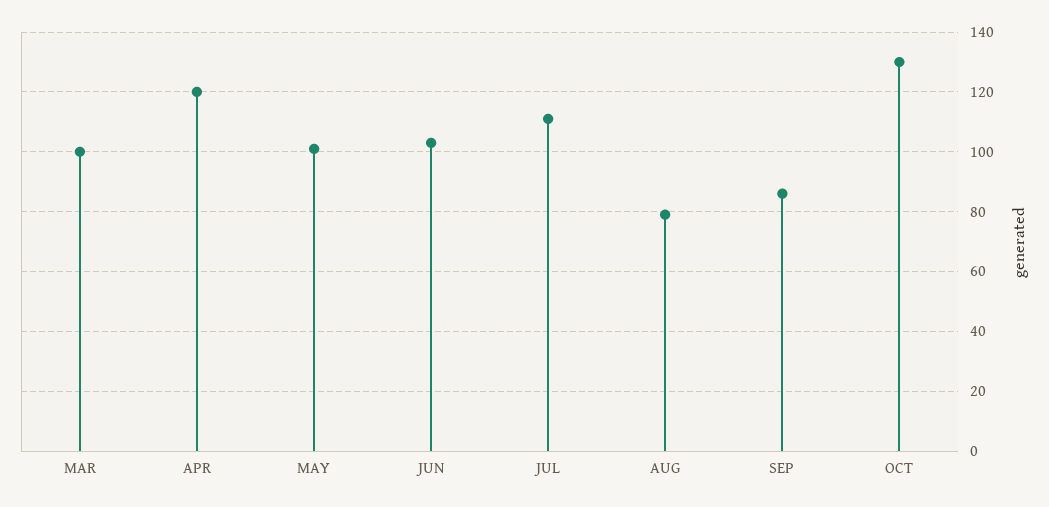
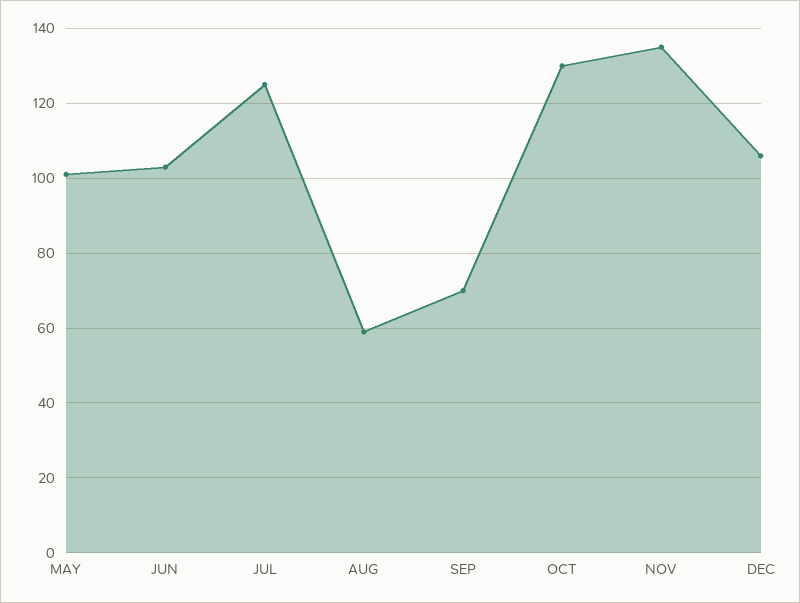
MAR: 100 -> none
APR: 120 -> none
JUL: 110 -> 125
AUG: 80 -> 60
SEP: 85 -> 70
NOV: none -> 135
DEC: none -> 105

